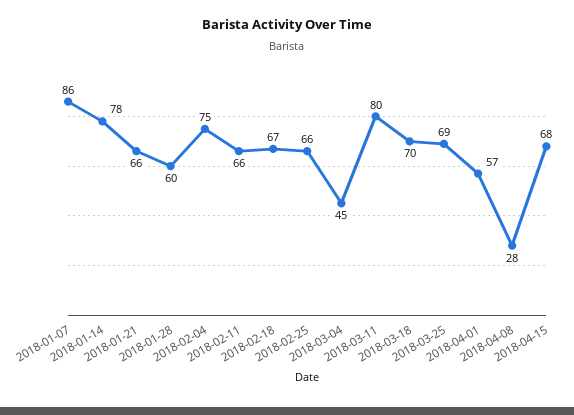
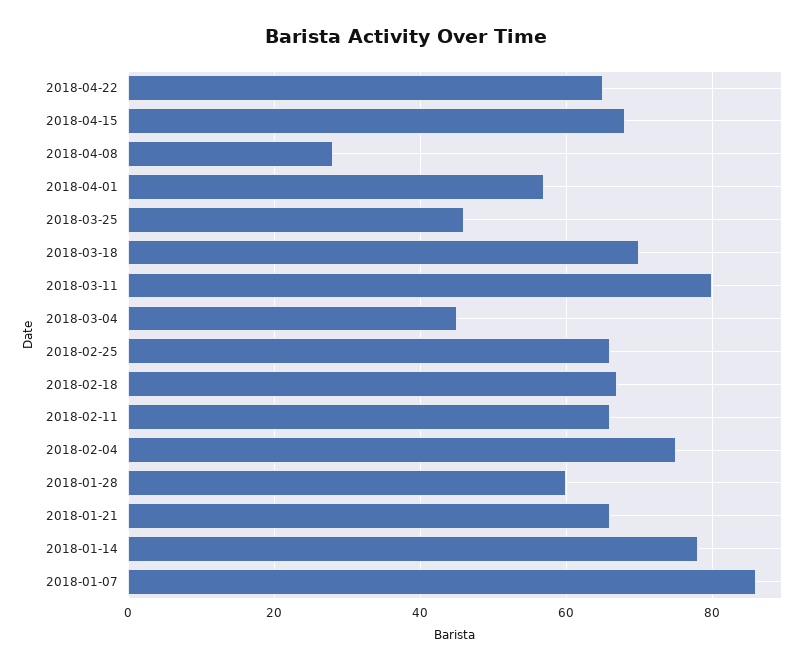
2018-03-25: 69 -> 45
2018-04-22: none -> 65

